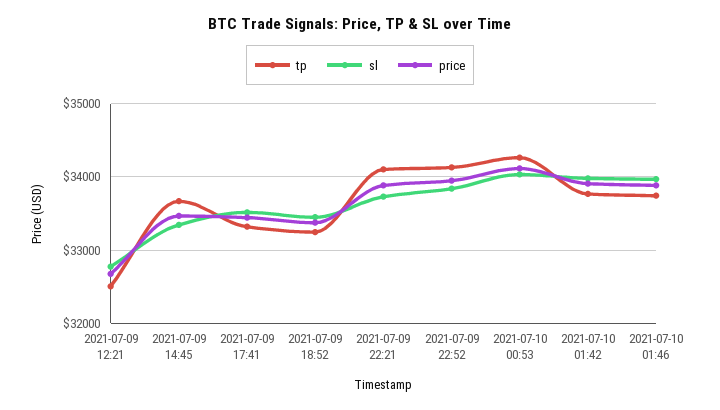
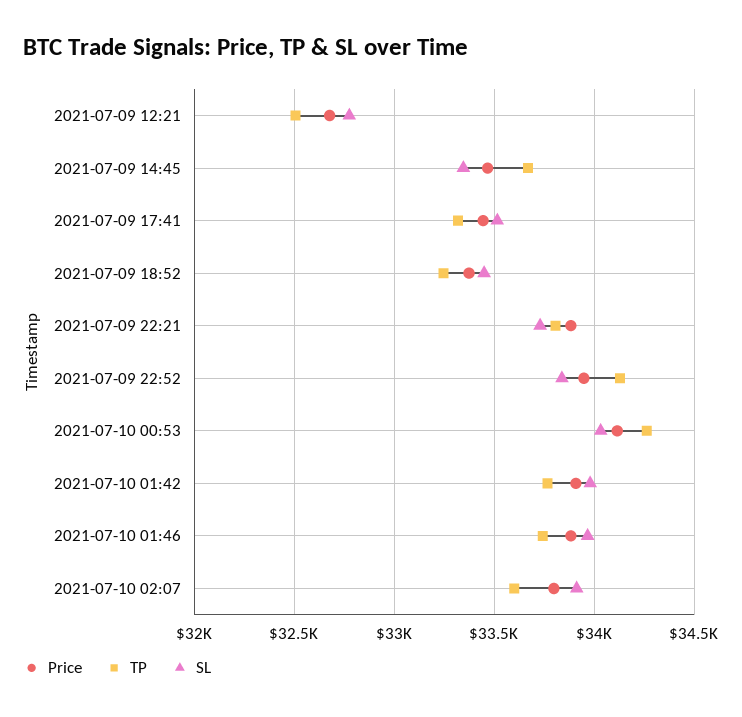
tp, 2021-07-09 22:21: 34100 -> 33800
price, 2021-07-10 02:07: none -> 33800
tp, 2021-07-10 02:07: none -> 33600
sl, 2021-07-10 02:07: none -> 33900

